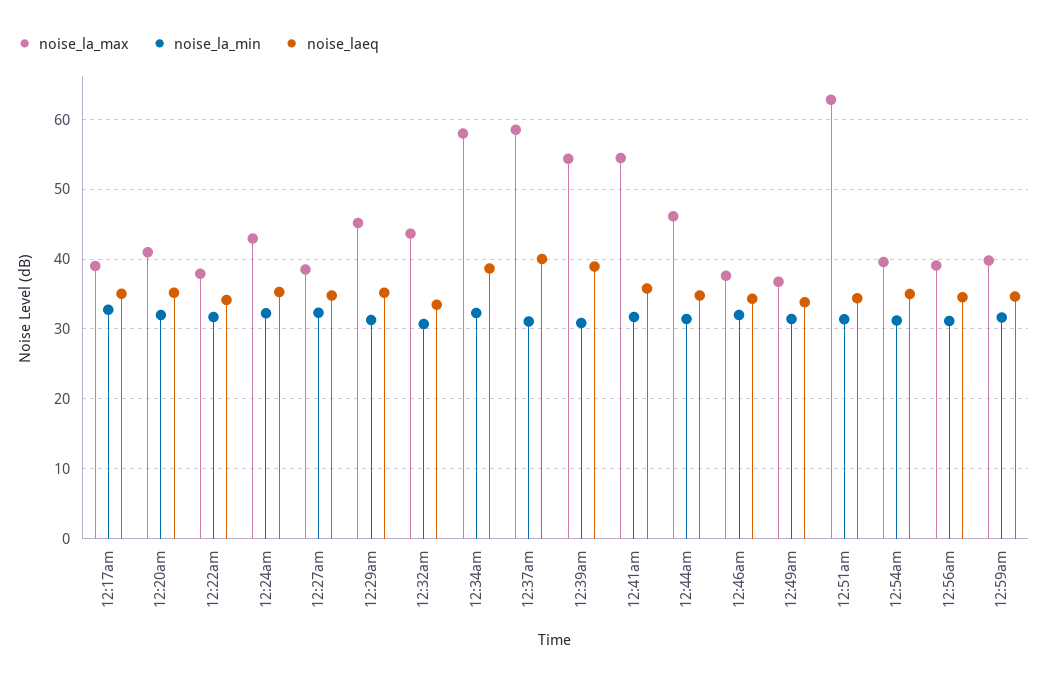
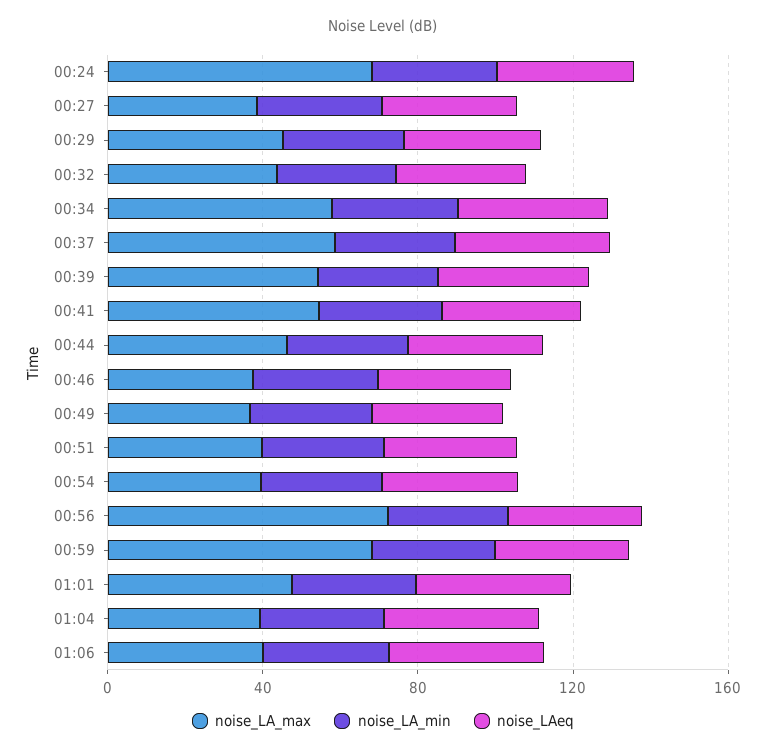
noise_la_max, 12:17am: 39 -> none
noise_la_min, 12:17am: 33 -> none
noise_laeq, 12:17am: 35 -> none
noise_la_max, 12:20am: 41 -> none
noise_la_min, 12:20am: 32 -> none
noise_laeq, 12:20am: 35 -> none
noise_la_max, 12:22am: 38 -> none
noise_la_min, 12:22am: 32 -> none
noise_laeq, 12:22am: 34 -> none
noise_la_max, 12:24am: 43 -> 70
noise_la_max, 12:51am: 63 -> 40
noise_la_max, 12:56am: 39 -> 70
noise_la_max, 12:59am: 40 -> 70
noise_la_max, 01:01: none -> 50
noise_la_min, 01:01: none -> 30
noise_laeq, 01:01: none -> 40
noise_la_max, 01:04: none -> 40
noise_la_min, 01:04: none -> 30
noise_laeq, 01:04: none -> 40
noise_la_max, 01:06: none -> 40
noise_la_min, 01:06: none -> 30
noise_laeq, 01:06: none -> 40

